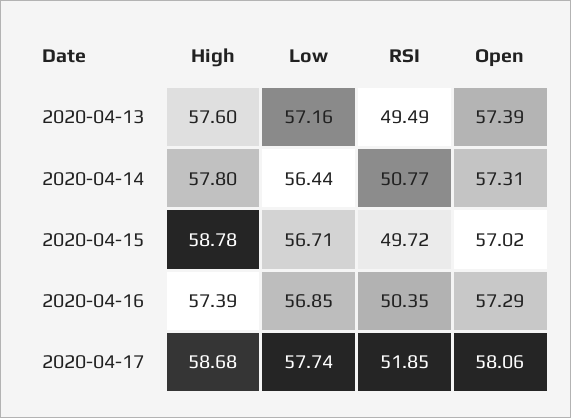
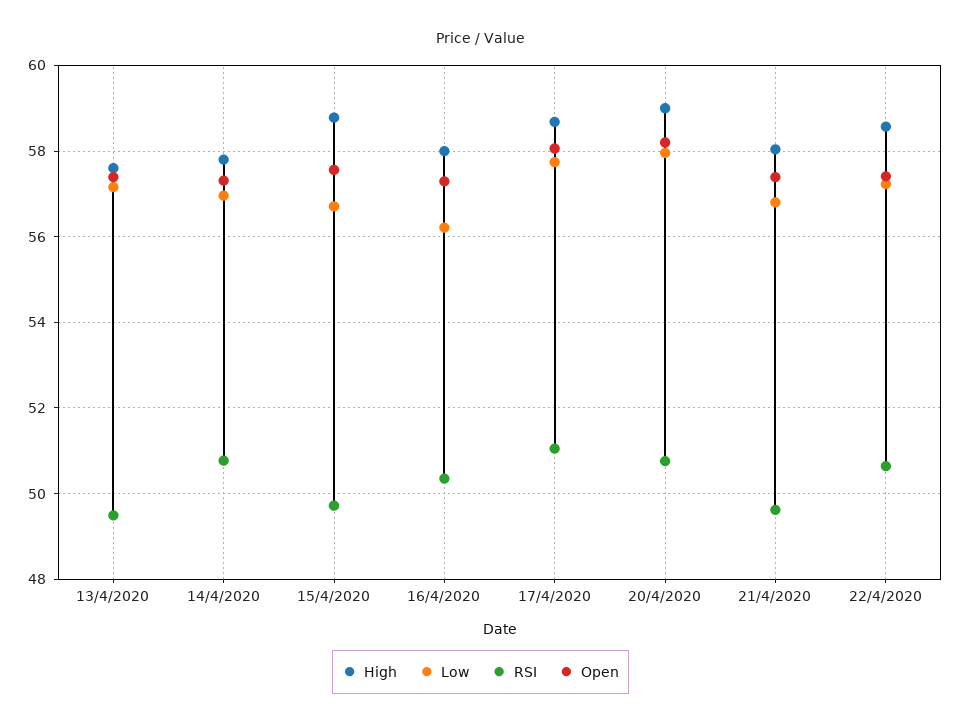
Low, 2020-04-14: 56.44 -> 57
Open, 2020-04-15: 57.02 -> 57.6
High, 2020-04-16: 57.39 -> 58
Low, 2020-04-16: 56.85 -> 56.2
RSI, 2020-04-17: 51.85 -> 51
High, 20/4/2020: none -> 59
Low, 20/4/2020: none -> 58
RSI, 20/4/2020: none -> 50.8
Open, 20/4/2020: none -> 58.2
High, 21/4/2020: none -> 58
Low, 21/4/2020: none -> 56.8
RSI, 21/4/2020: none -> 49.6
Open, 21/4/2020: none -> 57.4
High, 22/4/2020: none -> 58.6
Low, 22/4/2020: none -> 57.2
RSI, 22/4/2020: none -> 50.6
Open, 22/4/2020: none -> 57.4

